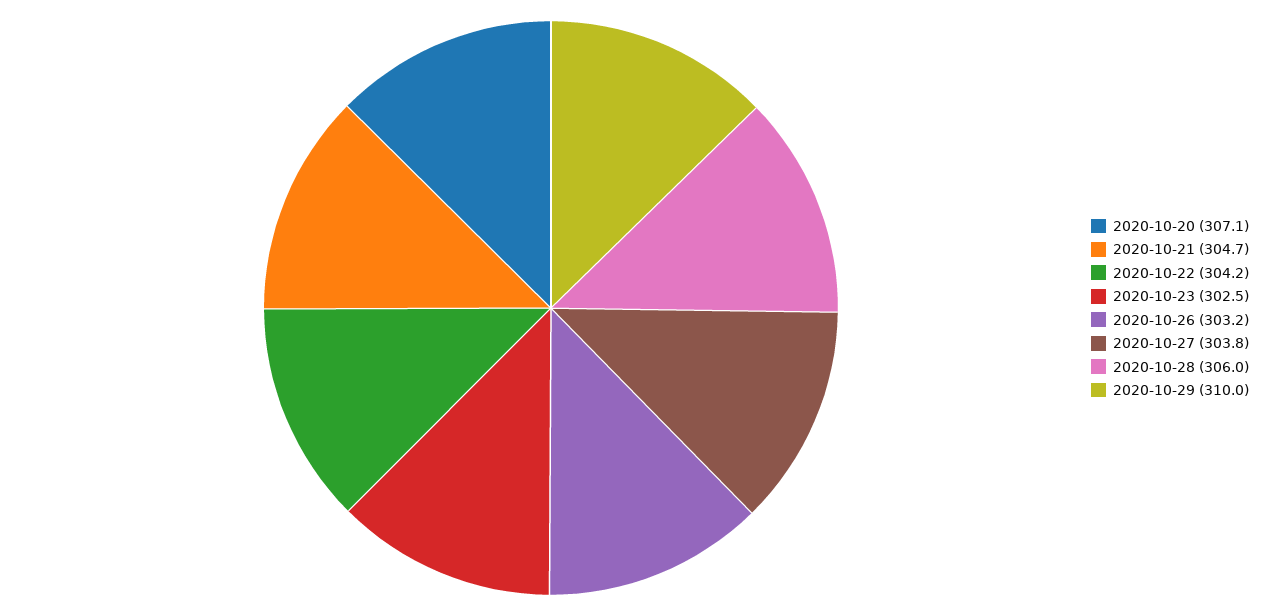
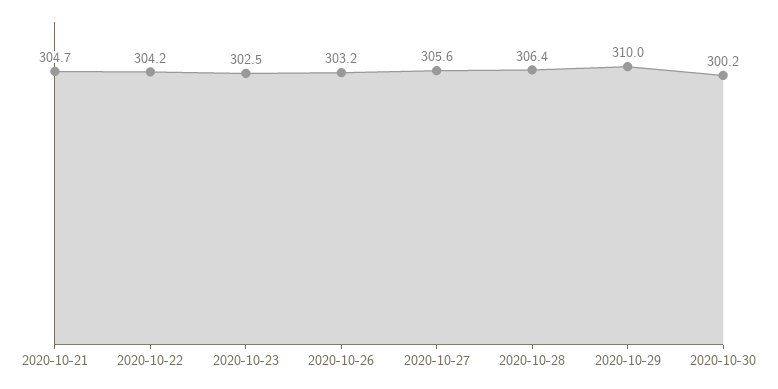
2020-10-20: 307.1 -> none
2020-10-27: 303.8 -> 305.6
2020-10-28: 306 -> 306.4
2020-10-30: none -> 300.2

